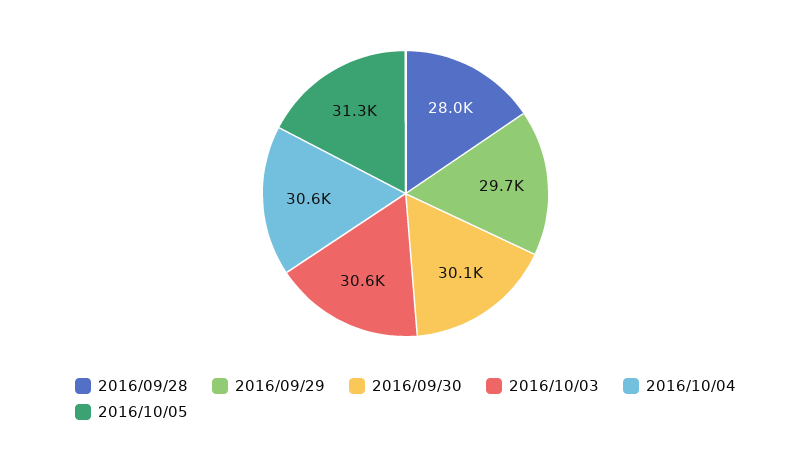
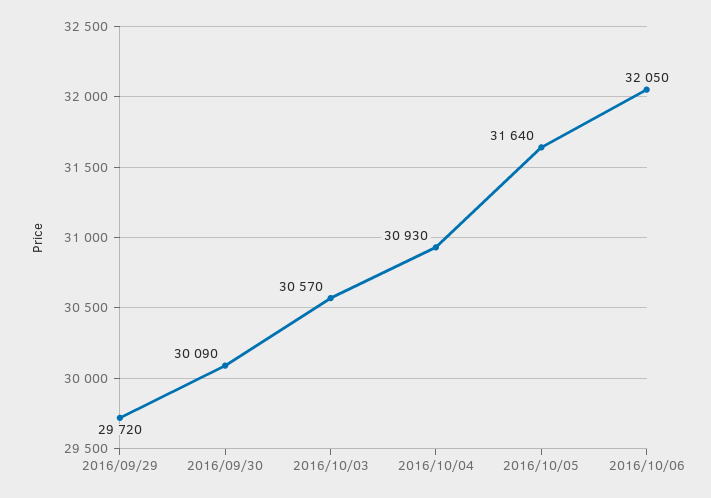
2016/09/28: 28000 -> none
2016/10/04: 30600 -> 30930
2016/10/05: 31300 -> 31640
2016/10/06: none -> 32050

